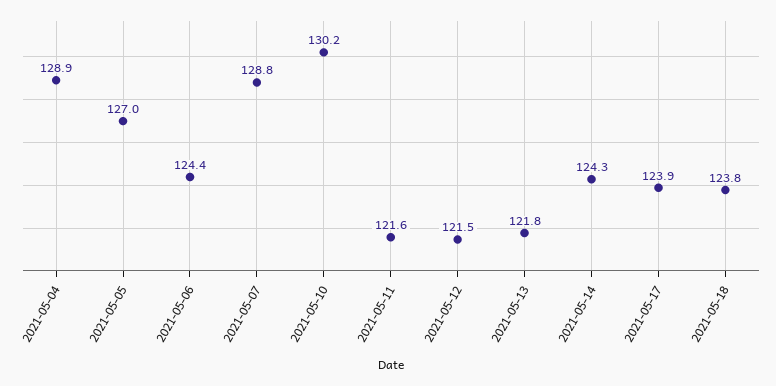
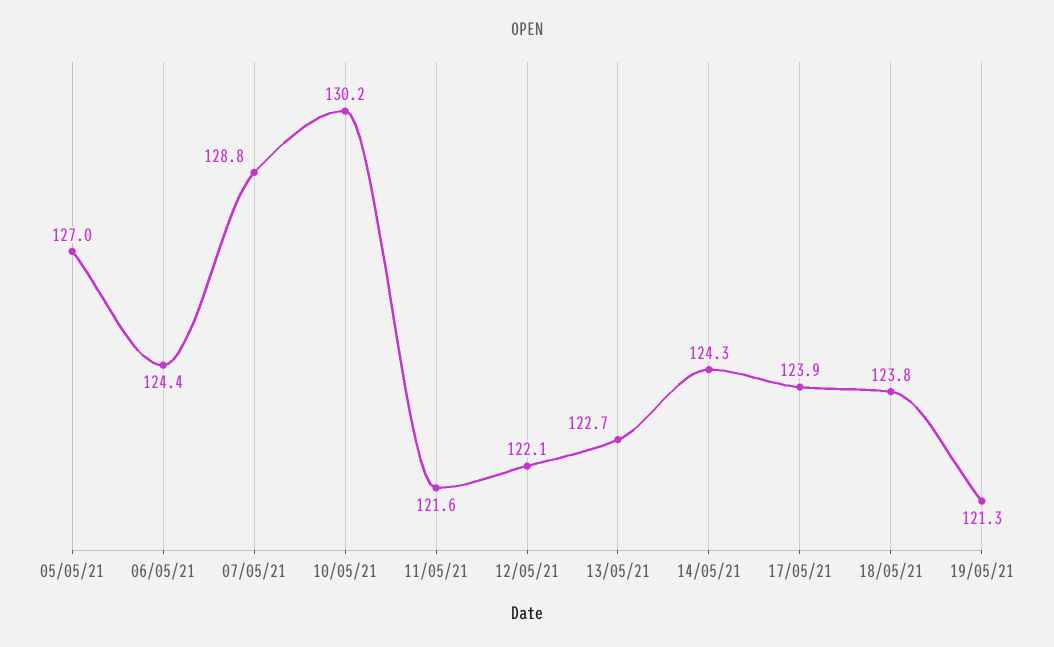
2021-05-04: 128.9 -> none
2021-05-12: 121.5 -> 122.1
2021-05-13: 121.8 -> 122.7
19/05/21: none -> 121.3

